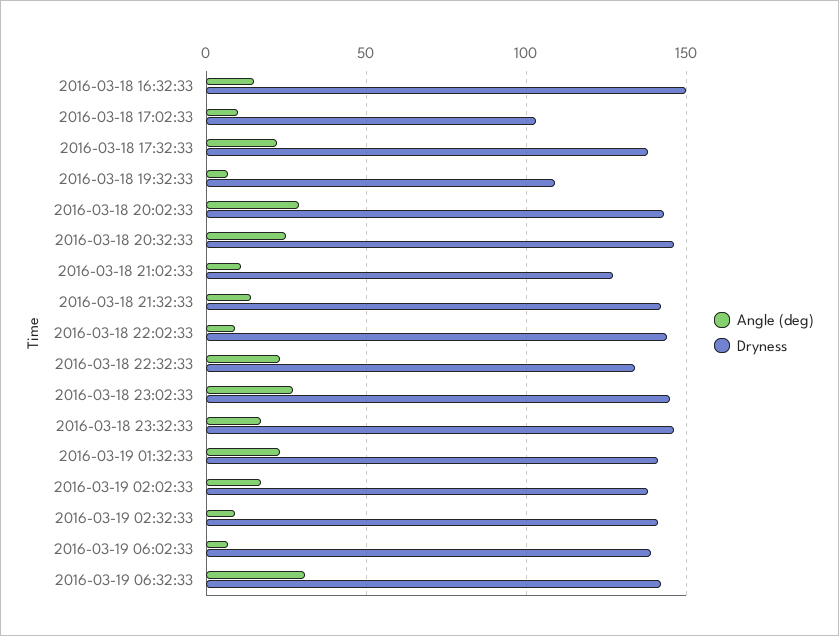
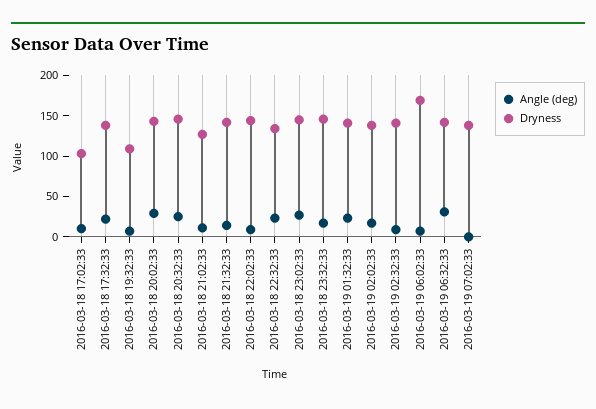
Angle (deg), 2016-03-18 16:32:33: 15 -> none
Dryness, 2016-03-18 16:32:33: 150 -> none
Dryness, 2016-03-19 06:02:33: 140 -> 170
Angle (deg), 2016-03-19 07:02:33: none -> 0
Dryness, 2016-03-19 07:02:33: none -> 140

